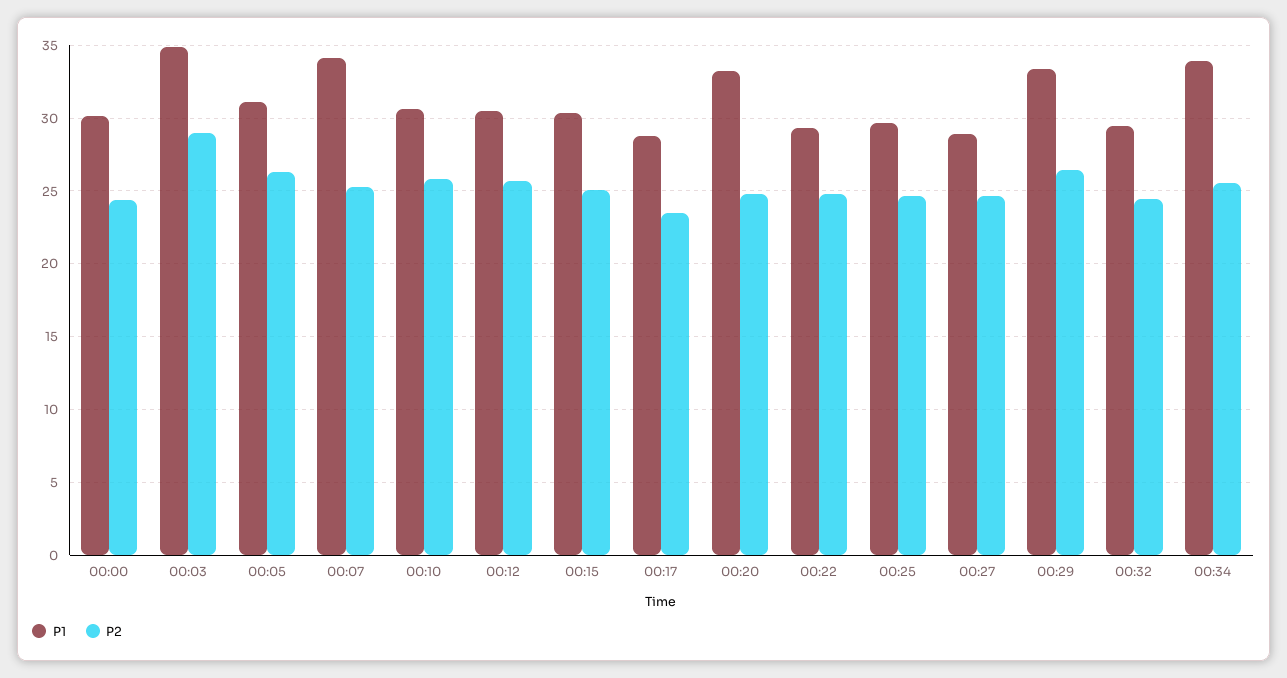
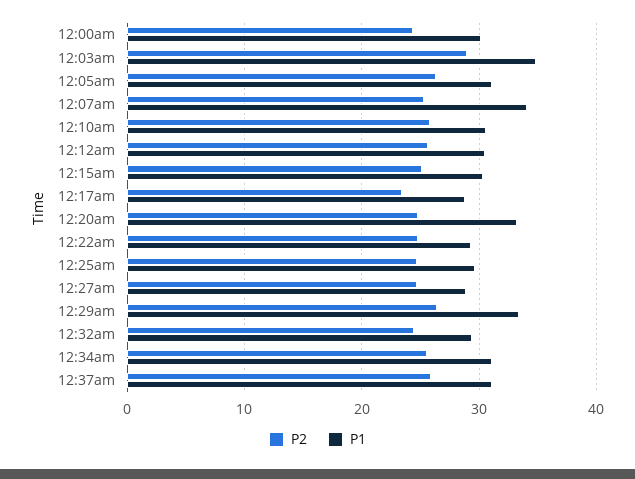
P1, 00:34: 34 -> 31
P2, 12:37am: none -> 26
P1, 12:37am: none -> 31

